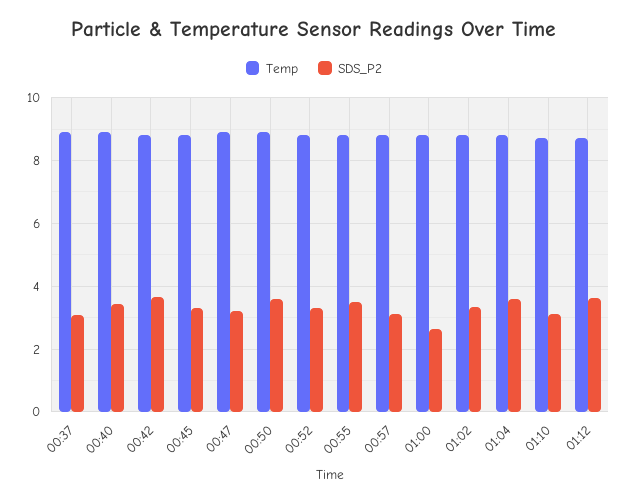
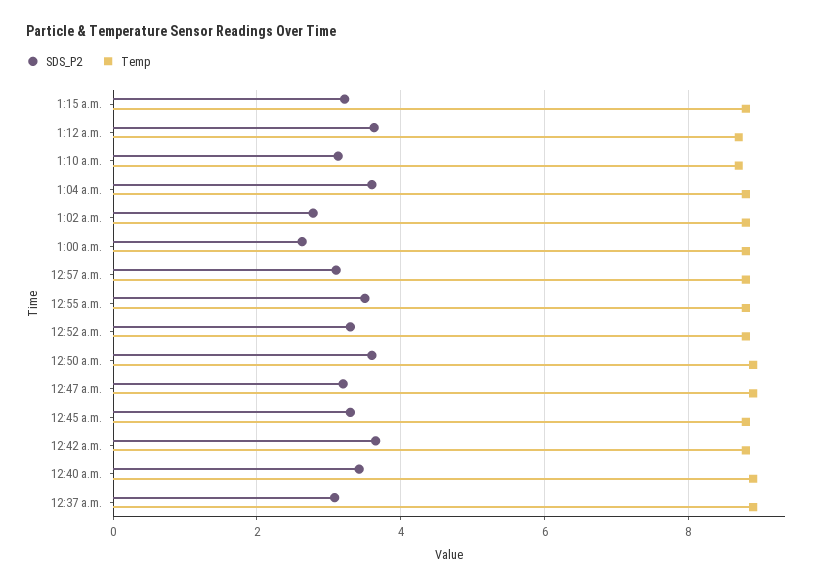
SDS_P2, 01:02: 3.4 -> 2.8
SDS_P2, 1:15 a.m.: none -> 3.2
Temp, 1:15 a.m.: none -> 8.8

